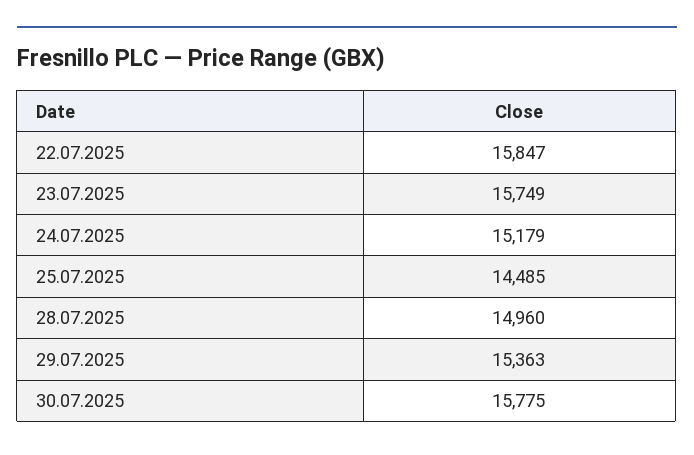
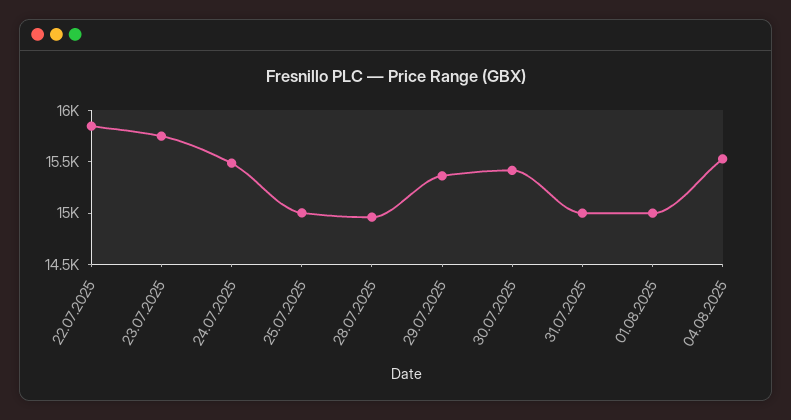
24.07.2025: 15179 -> 15500
25.07.2025: 14485 -> 15000
30.07.2025: 15775 -> 15400
31.07.2025: none -> 15000
01.08.2025: none -> 15000
04.08.2025: none -> 15500

